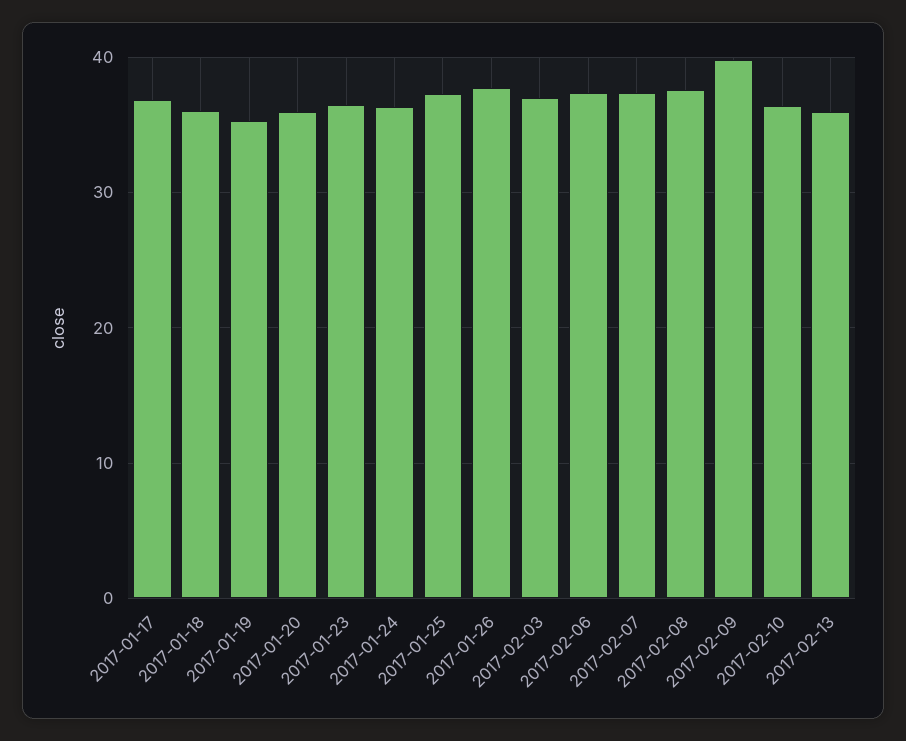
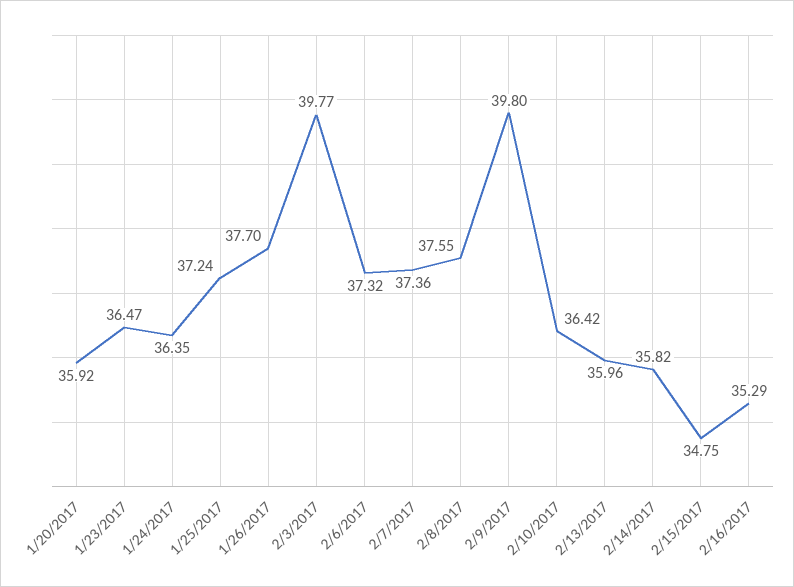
2017-01-17: 37 -> none
2017-01-18: 36 -> none
2017-01-19: 35 -> none
2017-02-03: 37 -> 39.77
2/14/2017: none -> 35.82
2/15/2017: none -> 34.75
2/16/2017: none -> 35.29

